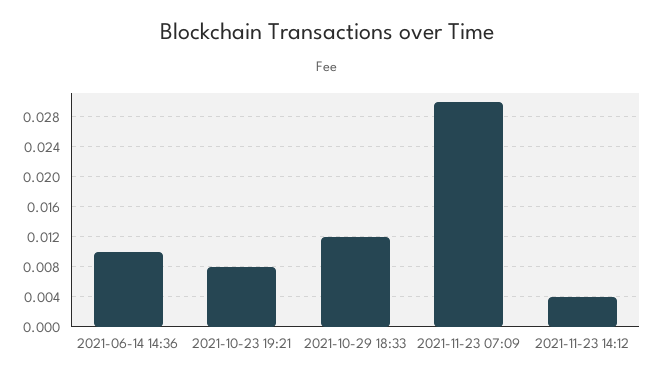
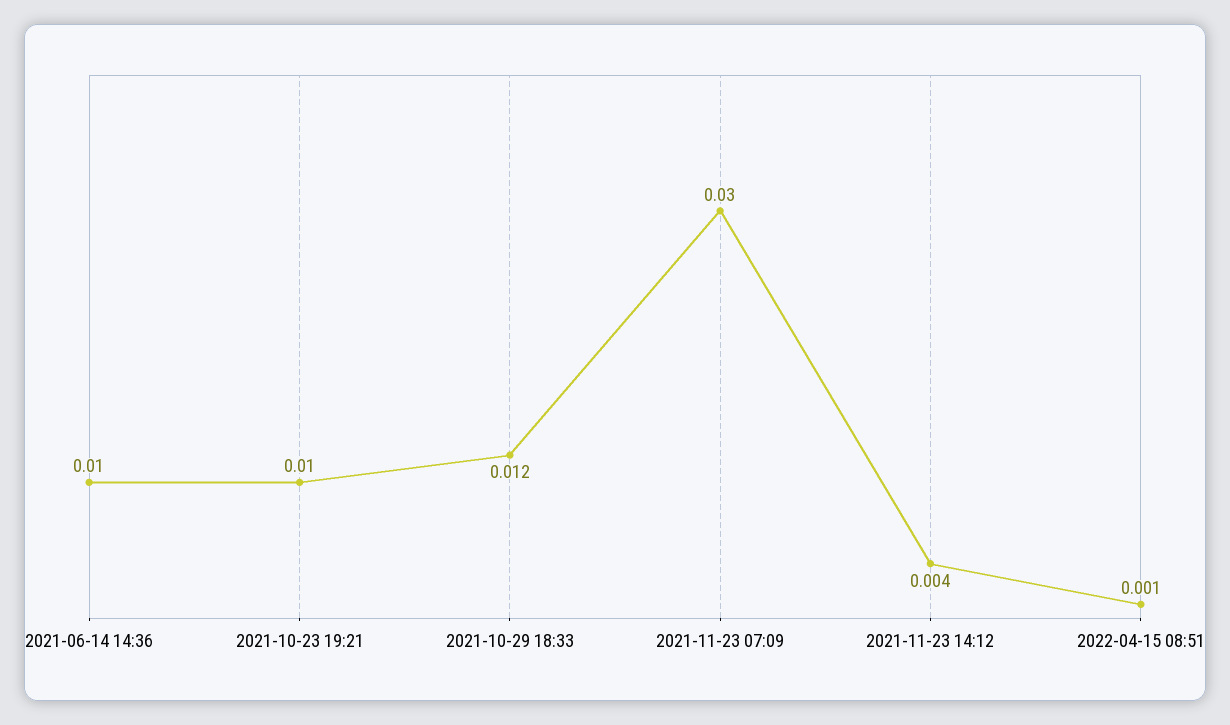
2021-10-23 19:21: 0.008 -> 0.01
2022-04-15 08:51: none -> 0.001

